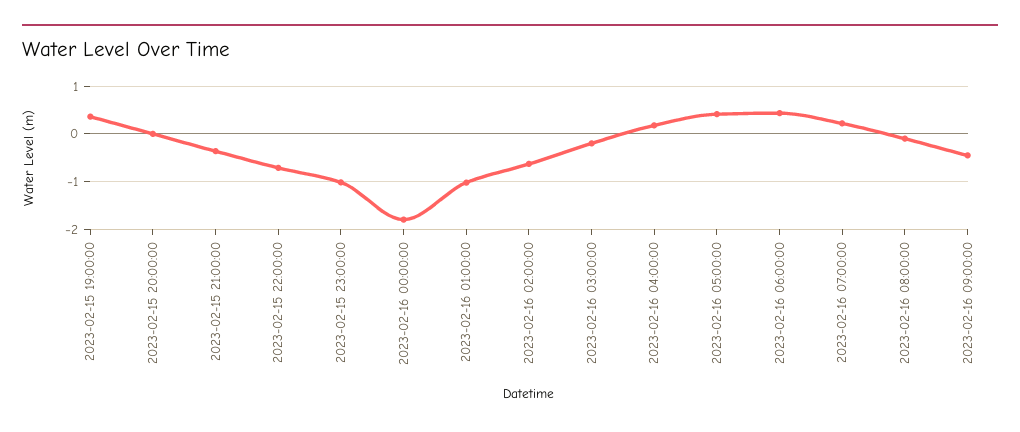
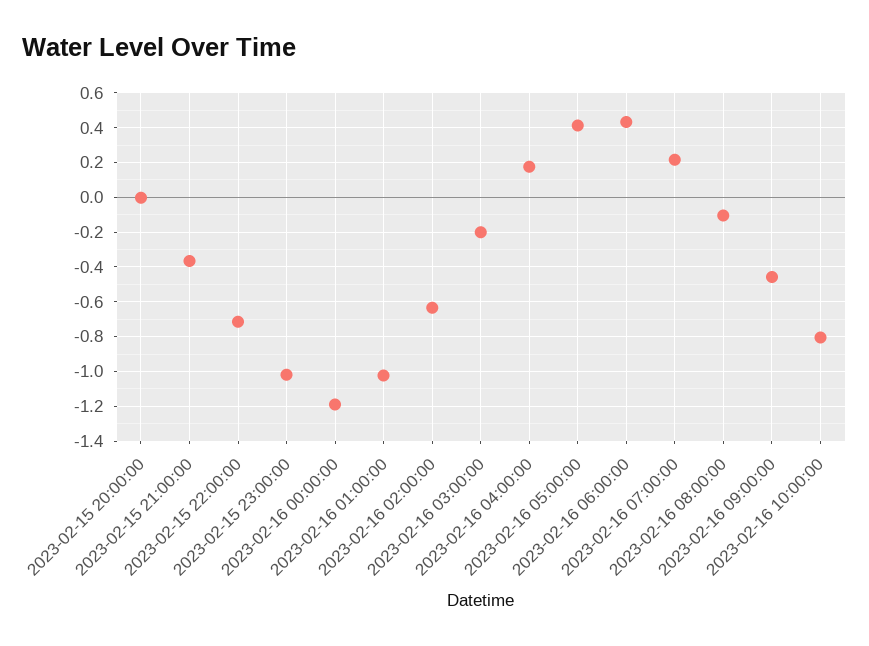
2023-02-15 19:00:00: 0.4 -> none
2023-02-16 00:00:00: -1.8 -> -1.2
2023-02-16 10:00:00: none -> -0.8

